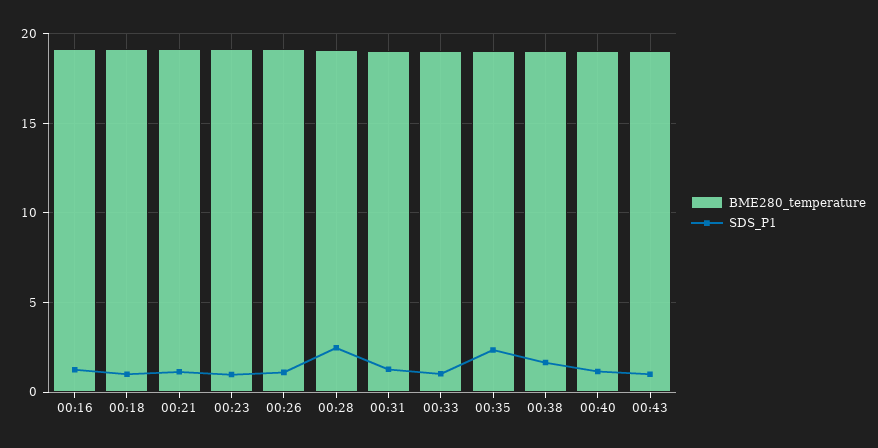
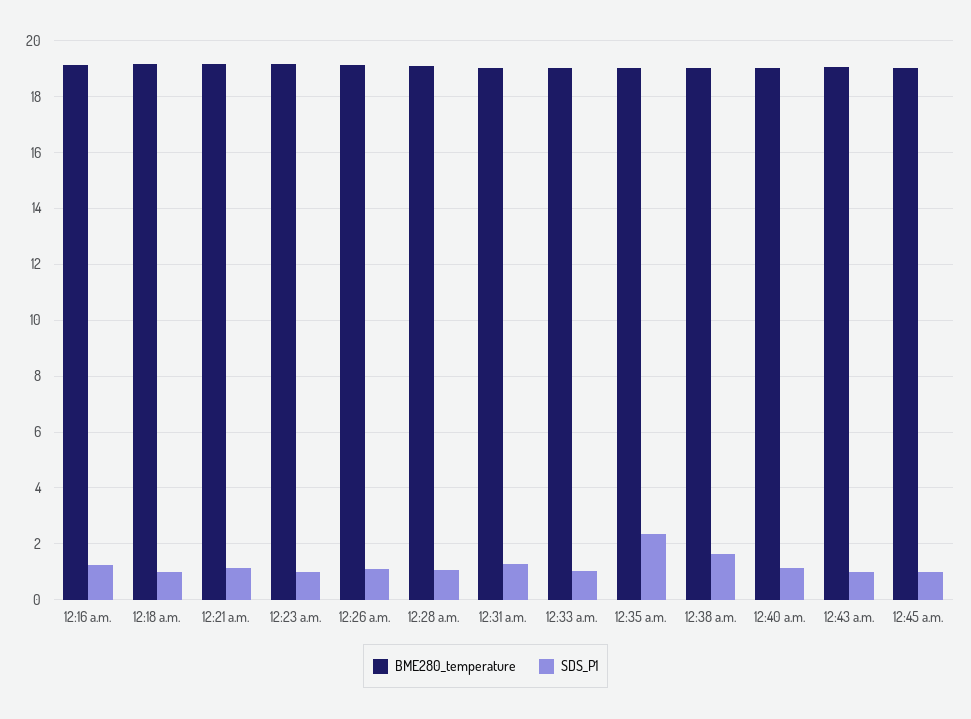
SDS_P1, 00:28: 2.5 -> 1
BME280_temperature, 12:45 a.m.: none -> 19
SDS_P1, 12:45 a.m.: none -> 1

